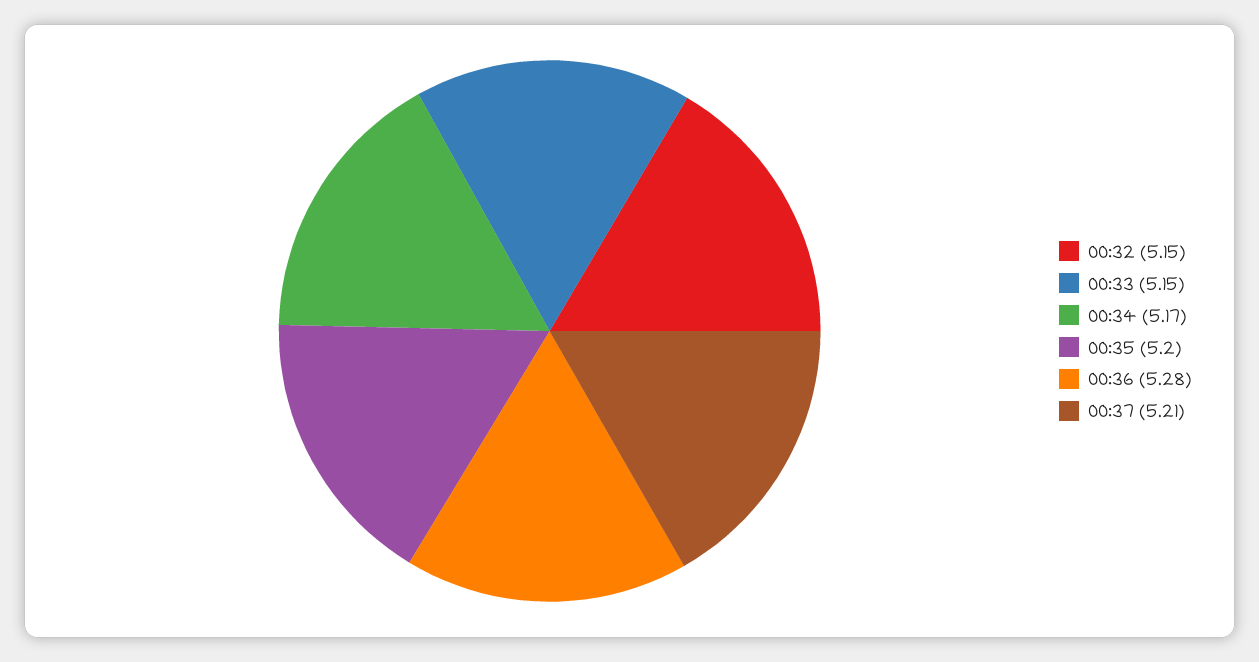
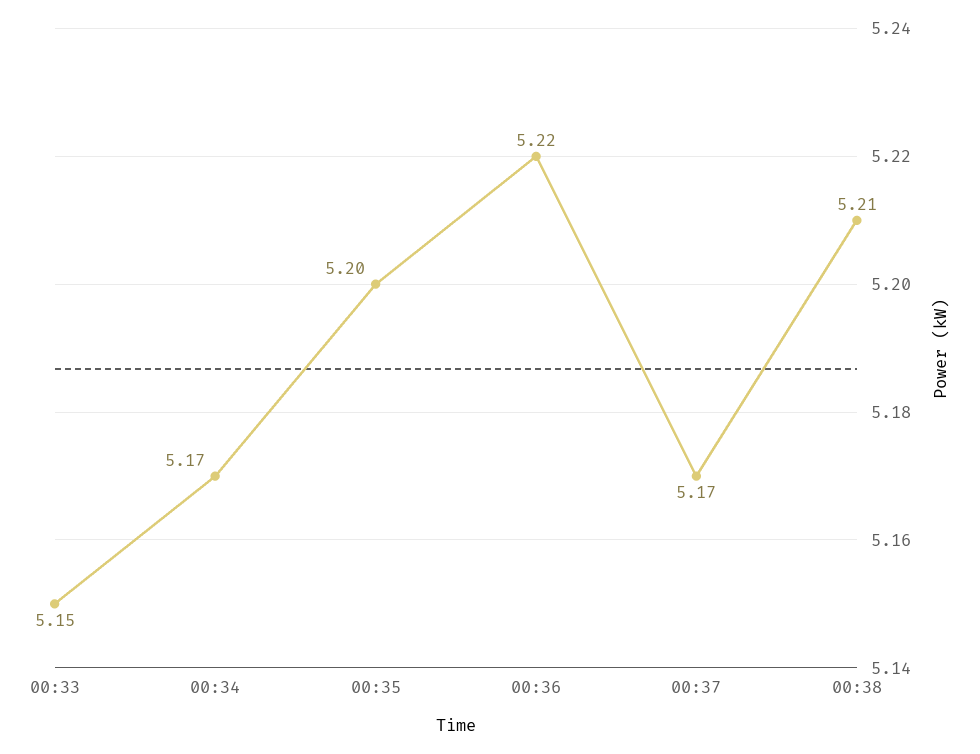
00:32: 5.15 -> none
00:36: 5.28 -> 5.22
00:37: 5.21 -> 5.17
00:38: none -> 5.21

